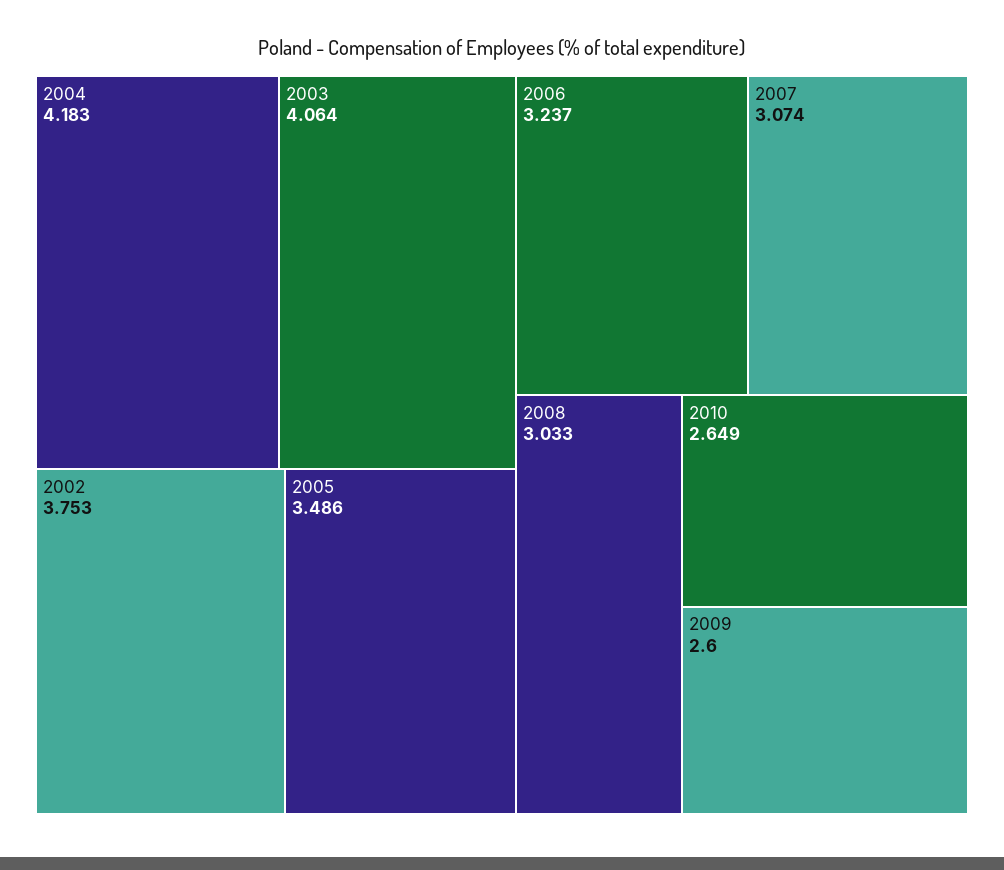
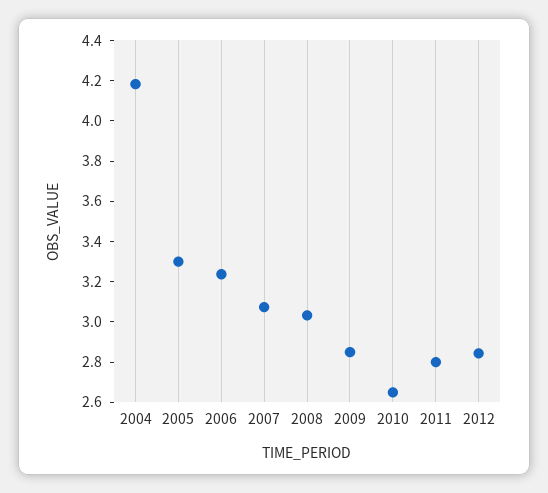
2003: 4.064 -> none
2002: 3.753 -> none
2005: 3.486 -> 3.3
2009: 2.6 -> 2.85
2011: none -> 2.8
2012: none -> 2.85

